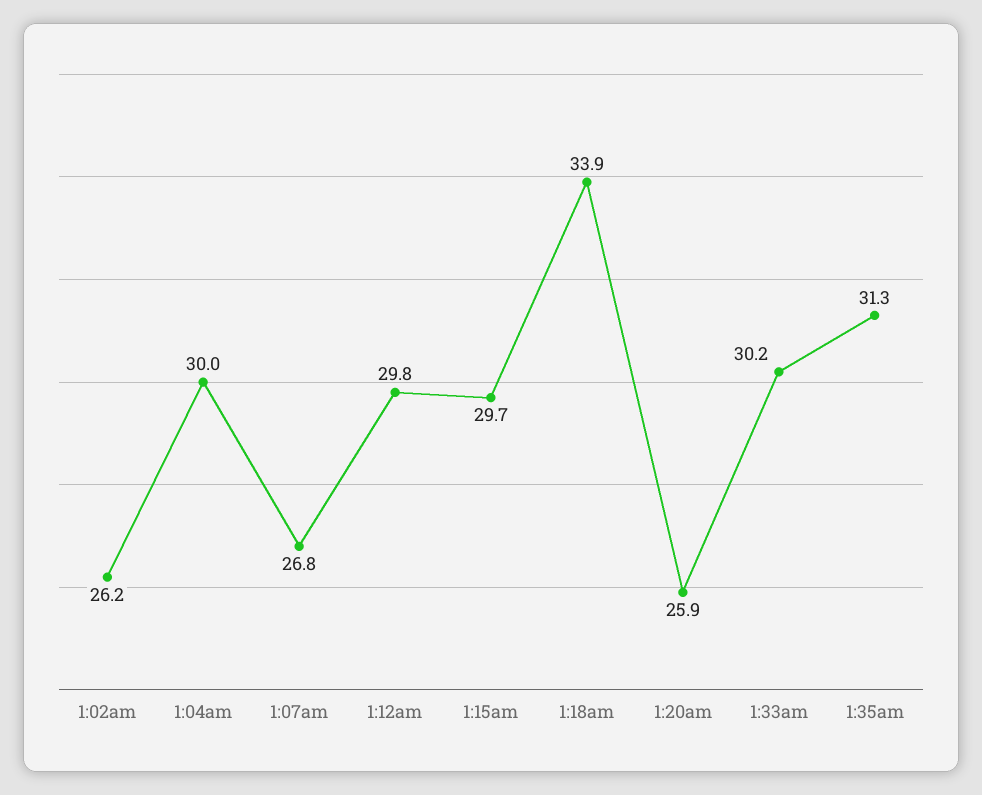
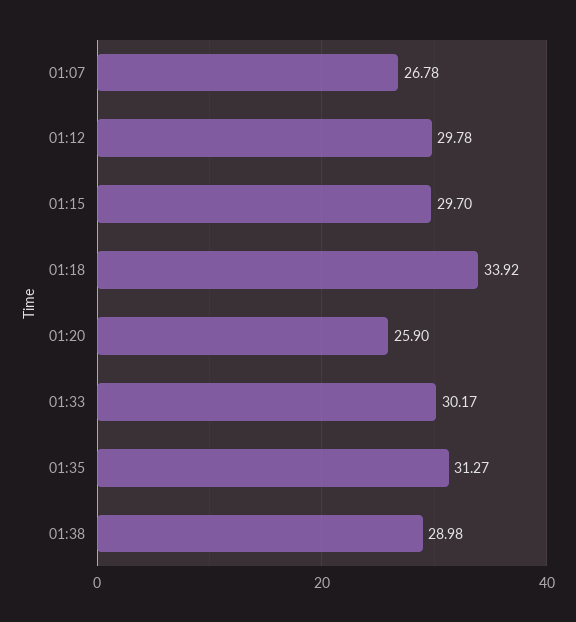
1:02am: 26.2 -> none
1:04am: 30 -> none
01:38: none -> 28.98

